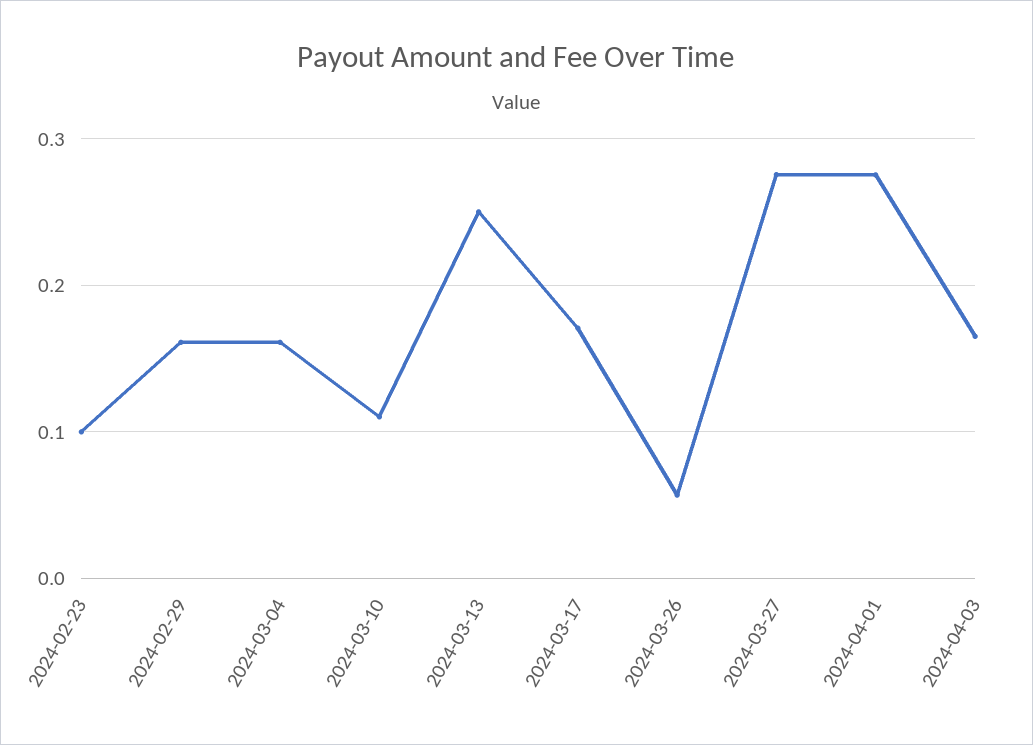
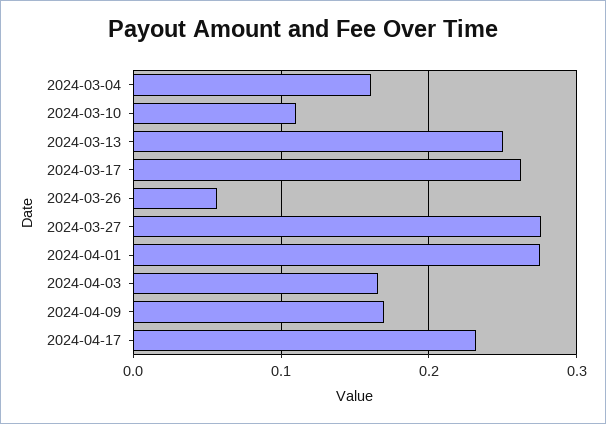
2024-02-23: 0.1 -> none
2024-02-29: 0.16 -> none
2024-03-17: 0.17 -> 0.26
2024-04-09: none -> 0.17
2024-04-17: none -> 0.23

